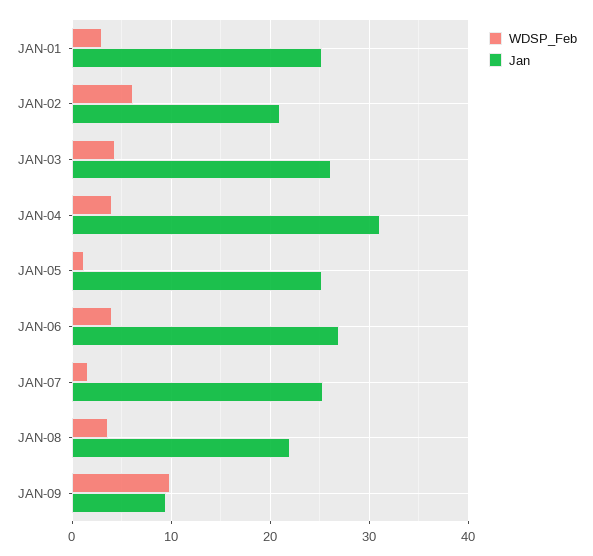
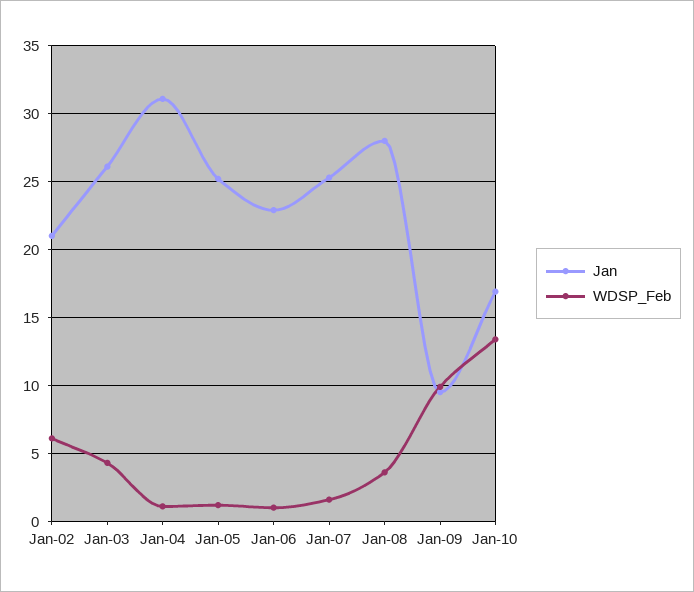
WDSP_Feb, JAN-01: 3 -> none
Jan, JAN-01: 25 -> none
WDSP_Feb, JAN-04: 4 -> 1
WDSP_Feb, JAN-06: 4 -> 1
Jan, JAN-06: 27 -> 23
Jan, JAN-08: 22 -> 28
Jan, Jan-10: none -> 17
WDSP_Feb, Jan-10: none -> 13.5

